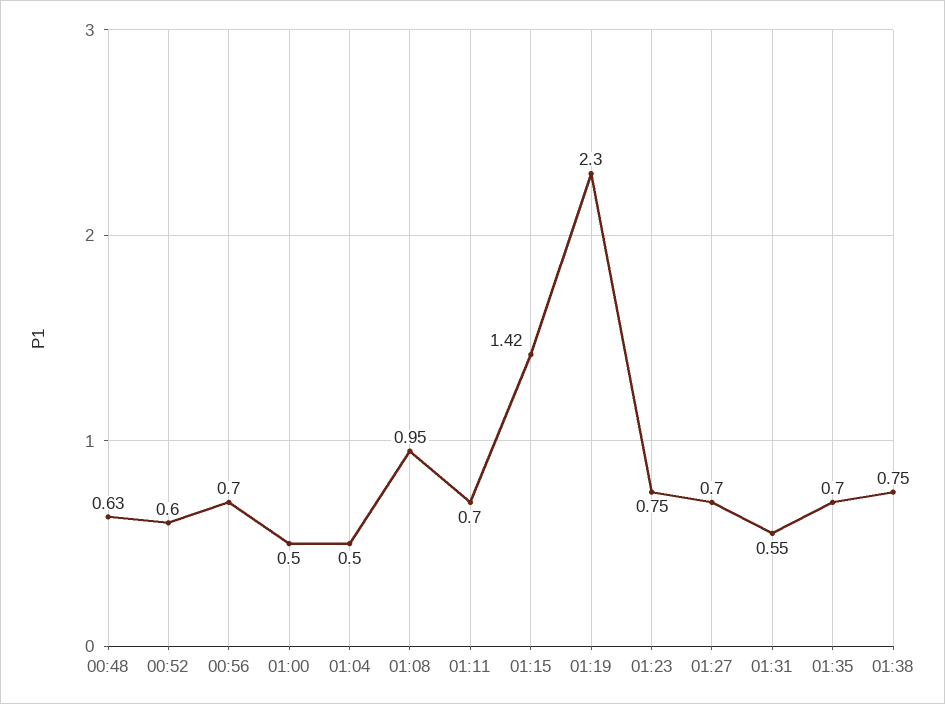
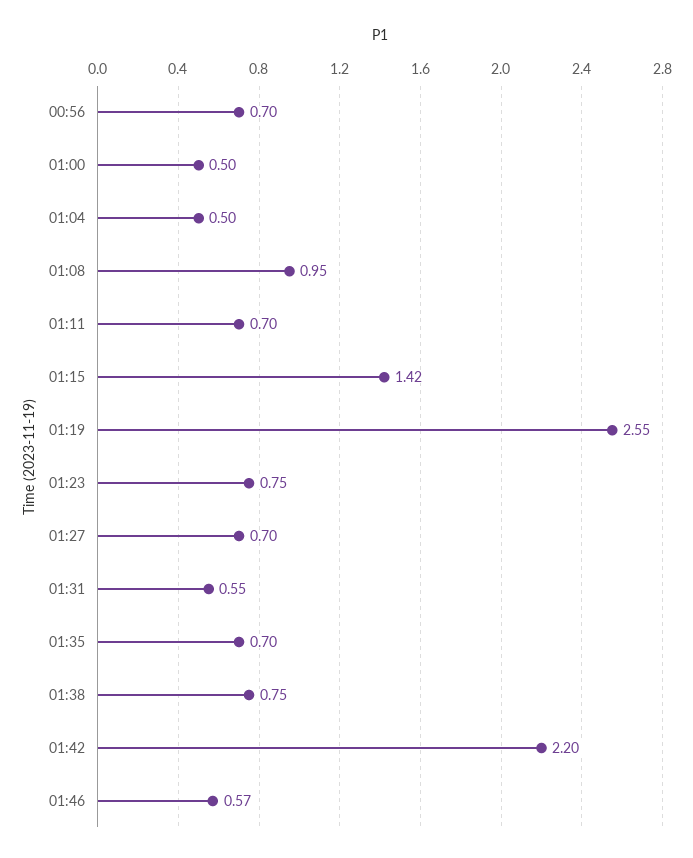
00:48: 0.63 -> none
00:52: 0.6 -> none
01:19: 2.3 -> 2.55
01:42: none -> 2.2
01:46: none -> 0.57

